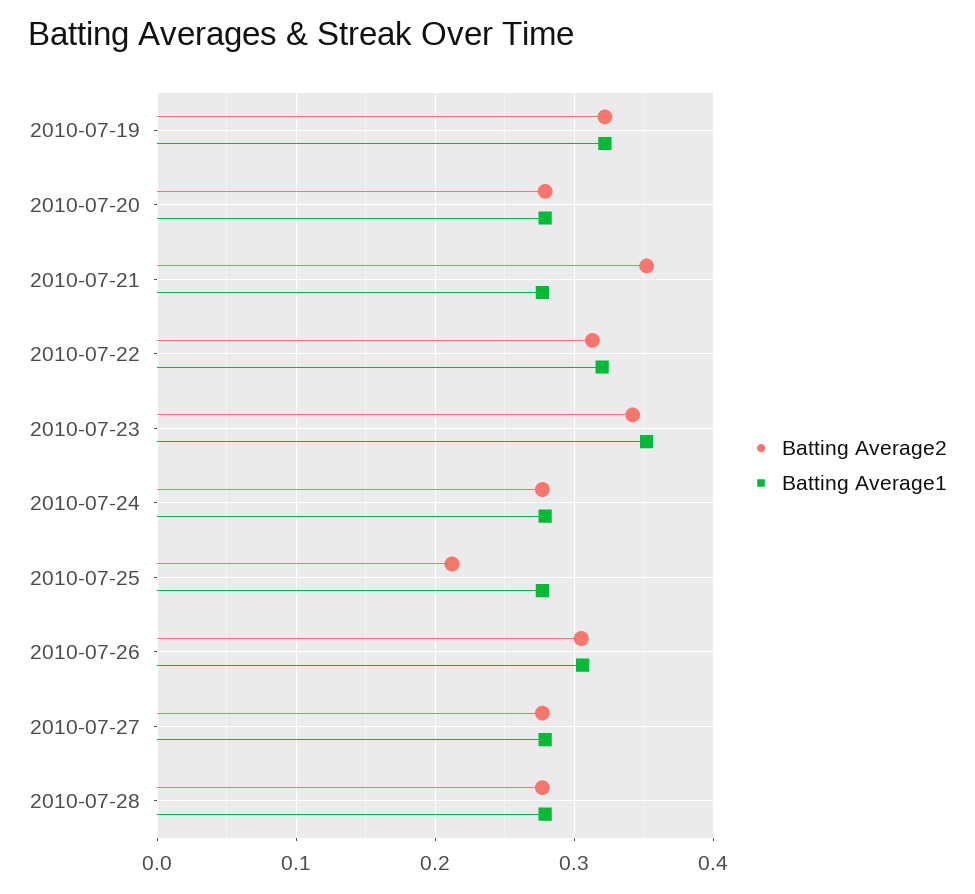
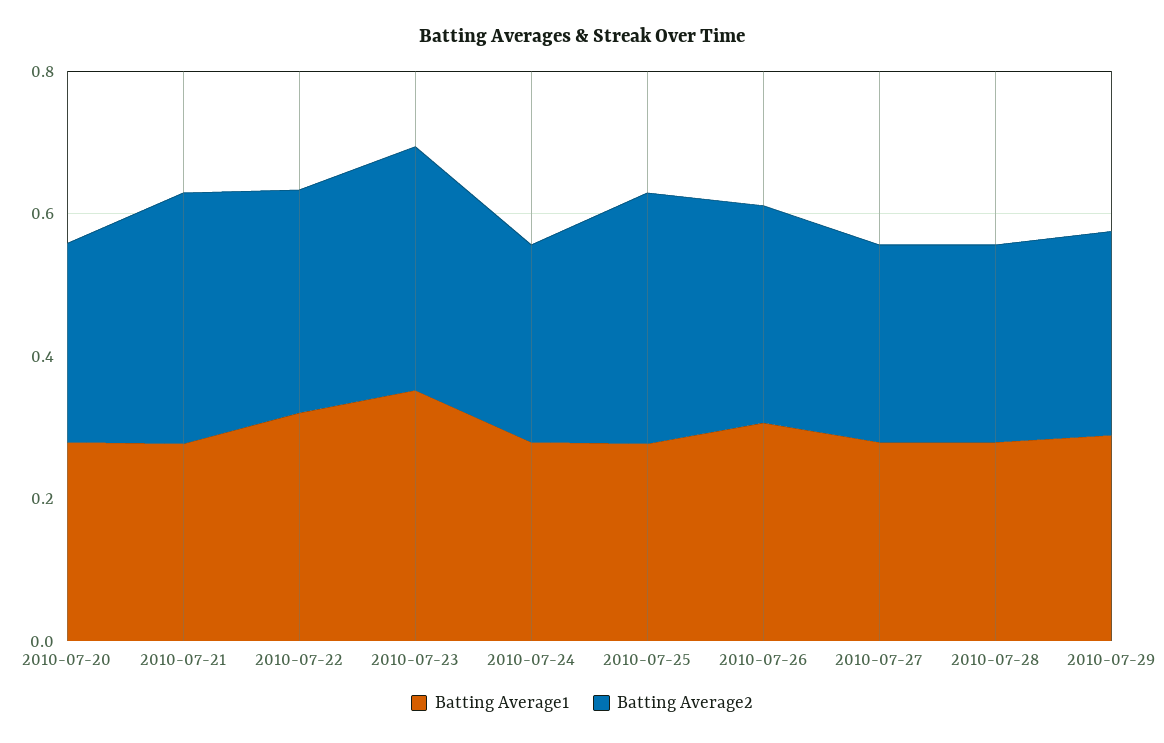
Batting Average2, 2010-07-19: 0.32 -> none
Batting Average1, 2010-07-19: 0.32 -> none
Batting Average2, 2010-07-25: 0.21 -> 0.35
Batting Average1, 2010-07-29: none -> 0.3
Batting Average2, 2010-07-29: none -> 0.3

